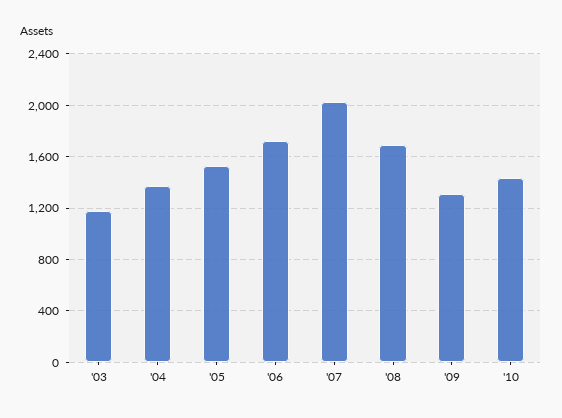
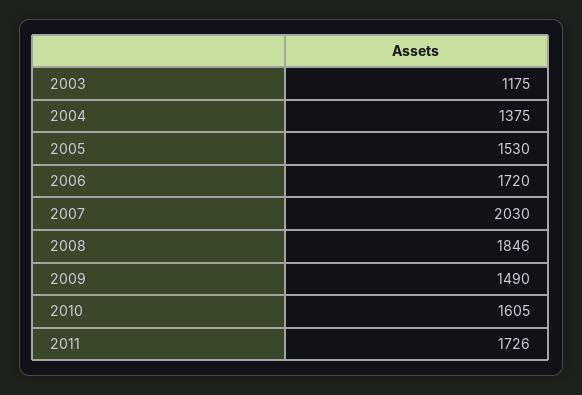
'08: 1700 -> 1846
'09: 1300 -> 1490
'10: 1450 -> 1605
2011: none -> 1726

